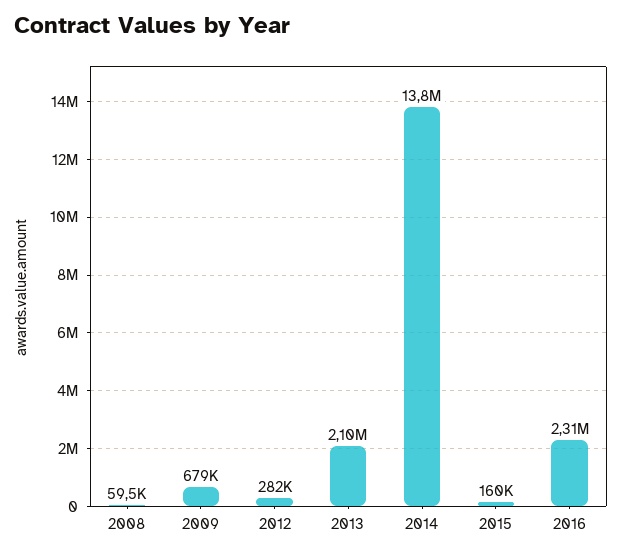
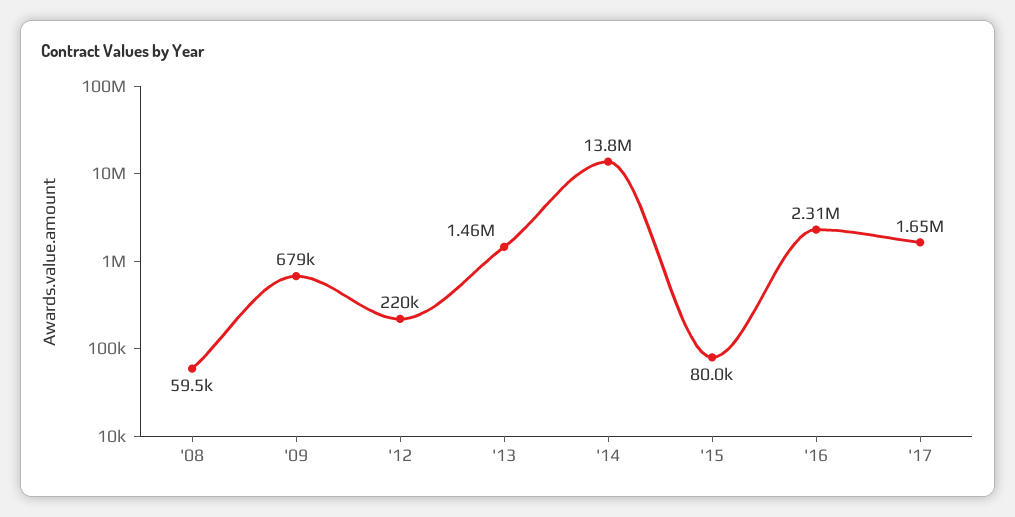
2012: 282000 -> 220000
2013: 2100000 -> 1460000
2015: 160000 -> 80000
'17: none -> 1650000

